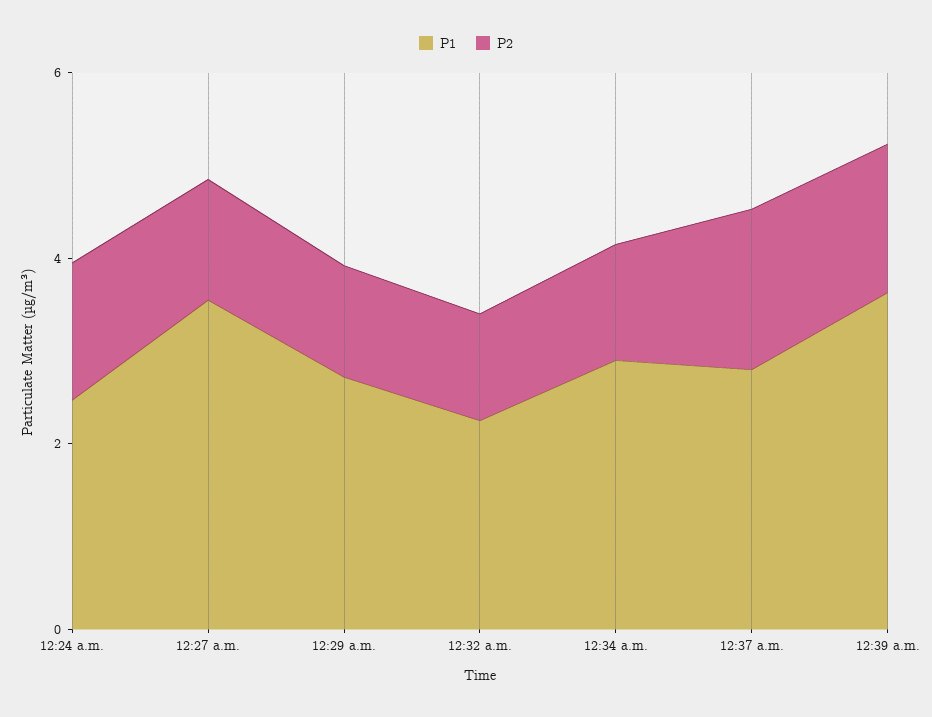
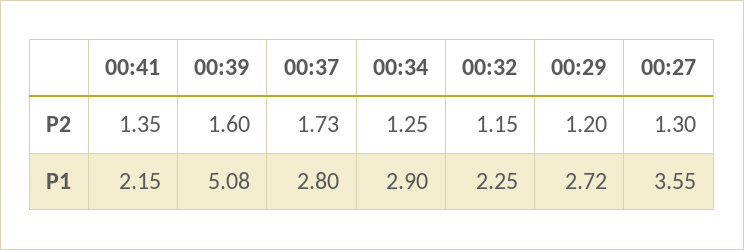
P1, 12:24 a.m.: 2.5 -> none
P2, 12:24 a.m.: 1.5 -> none
P1, 12:39 a.m.: 3.5 -> 5.08
P2, 00:41: none -> 1.35
P1, 00:41: none -> 2.15

